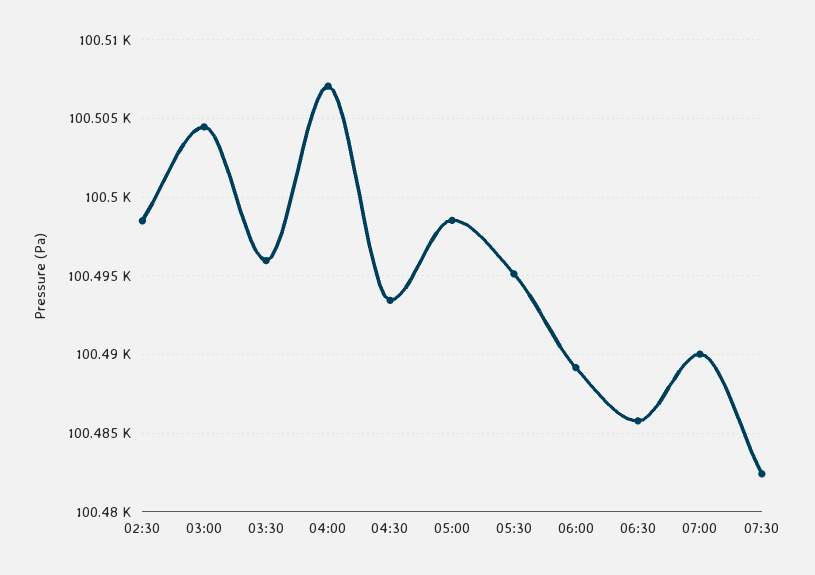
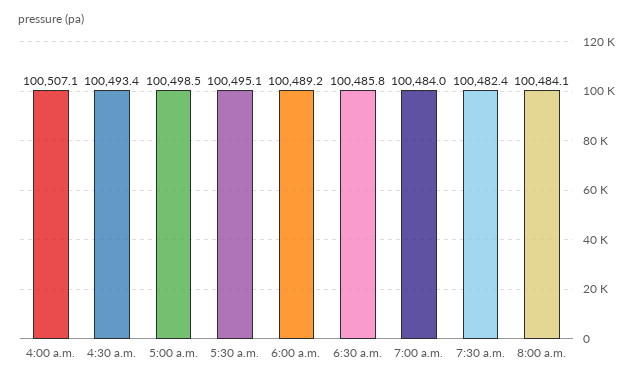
02:30: 100498.5 -> none
03:00: 100504.5 -> none
03:30: 100496 -> none
07:00: 100490 -> 100484
8:00 a.m.: none -> 100484.1

